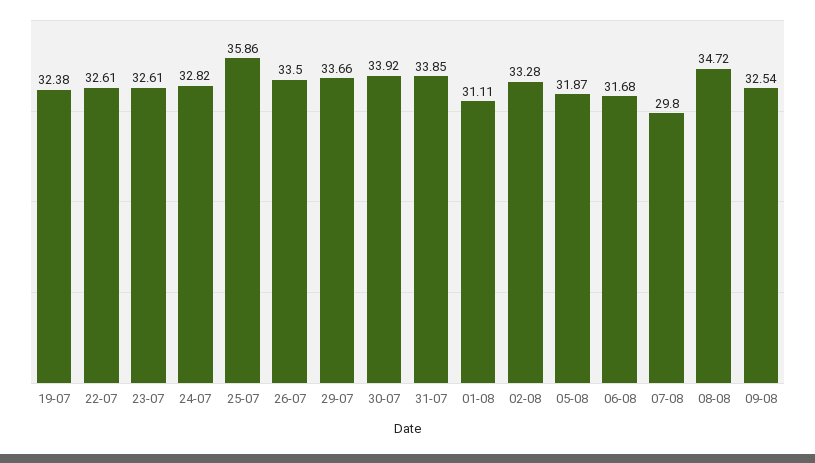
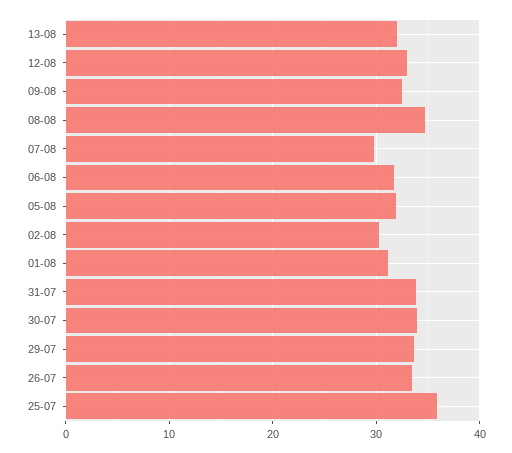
19-07: 32.38 -> none
22-07: 32.61 -> none
23-07: 32.61 -> none
24-07: 32.82 -> none
02-08: 33.28 -> 30
13-08: none -> 32
12-08: none -> 33

